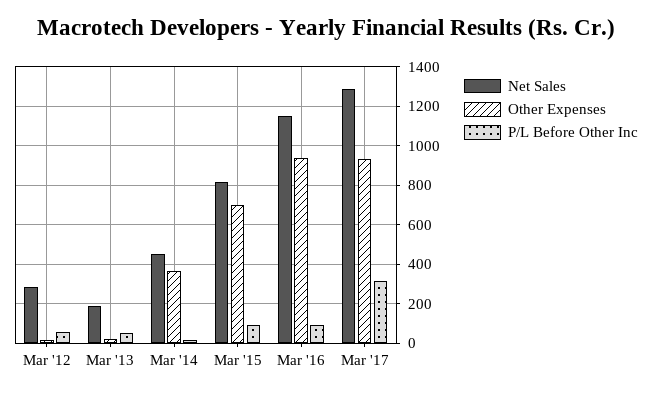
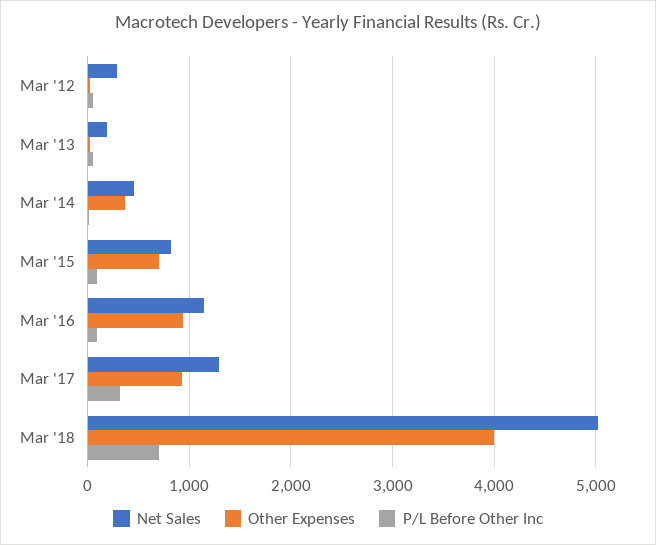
Net Sales, Mar '18: none -> 5000
Other Expenses, Mar '18: none -> 4000
P/L Before Other Inc, Mar '18: none -> 700

